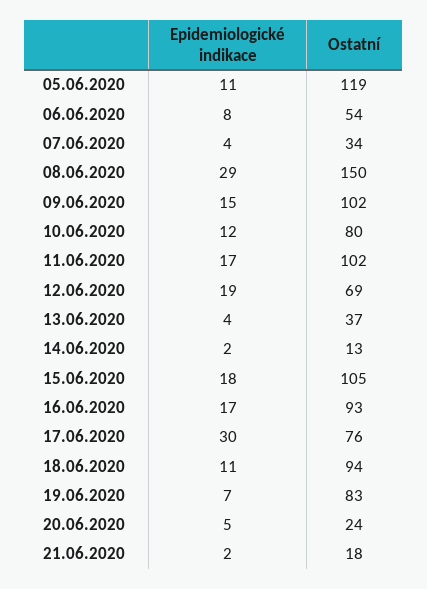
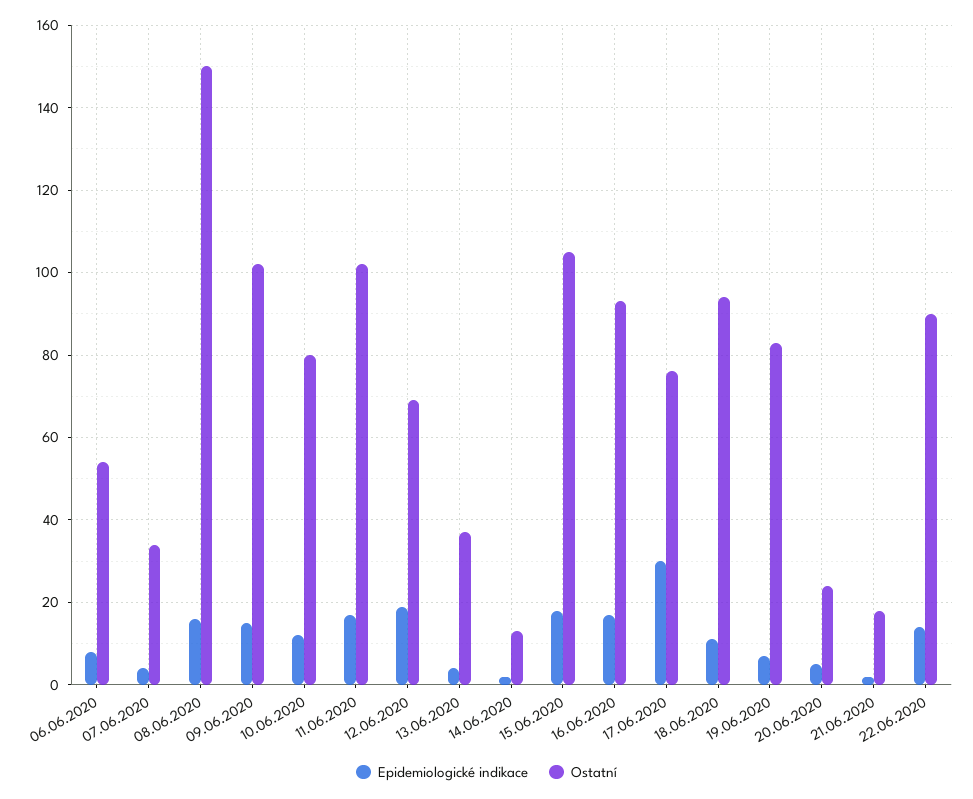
Epidemiologické indikace, 05.06.2020: 11 -> none
Ostatní, 05.06.2020: 119 -> none
Epidemiologické indikace, 08.06.2020: 29 -> 15
Epidemiologické indikace, 22.06.2020: none -> 15
Ostatní, 22.06.2020: none -> 90

